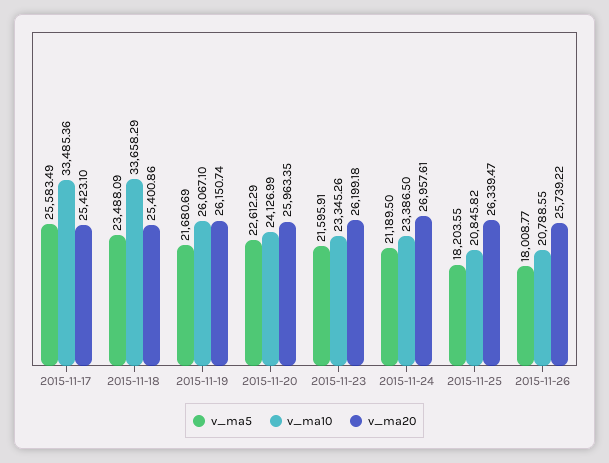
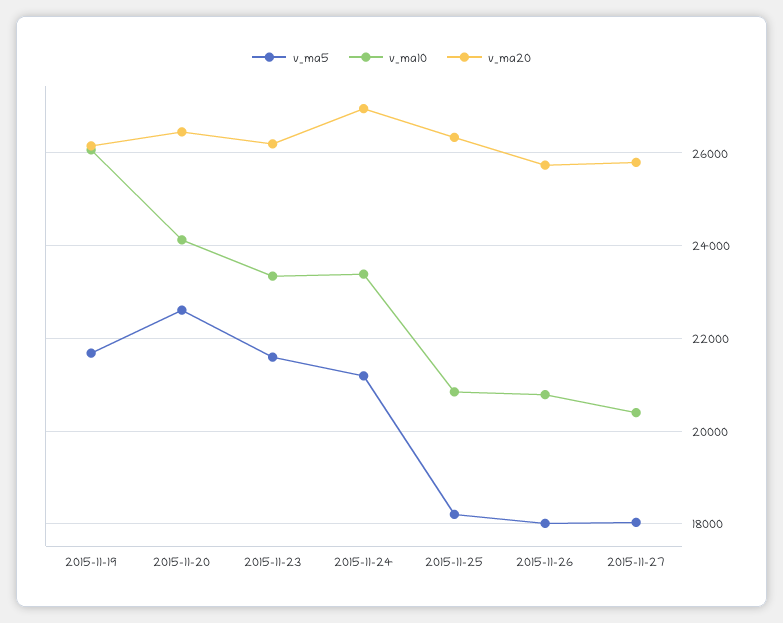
v_ma5, 2015-11-17: 25583.49 -> none
v_ma10, 2015-11-17: 33485.36 -> none
v_ma20, 2015-11-17: 25423.1 -> none
v_ma5, 2015-11-18: 23488.09 -> none
v_ma10, 2015-11-18: 33658.29 -> none
v_ma20, 2015-11-18: 25400.86 -> none
v_ma20, 2015-11-20: 25963.35 -> 26400
v_ma5, 2015-11-27: none -> 18000
v_ma10, 2015-11-27: none -> 20400
v_ma20, 2015-11-27: none -> 25800

